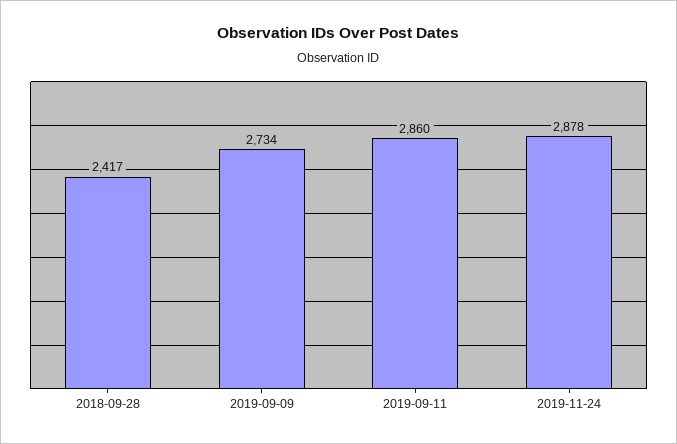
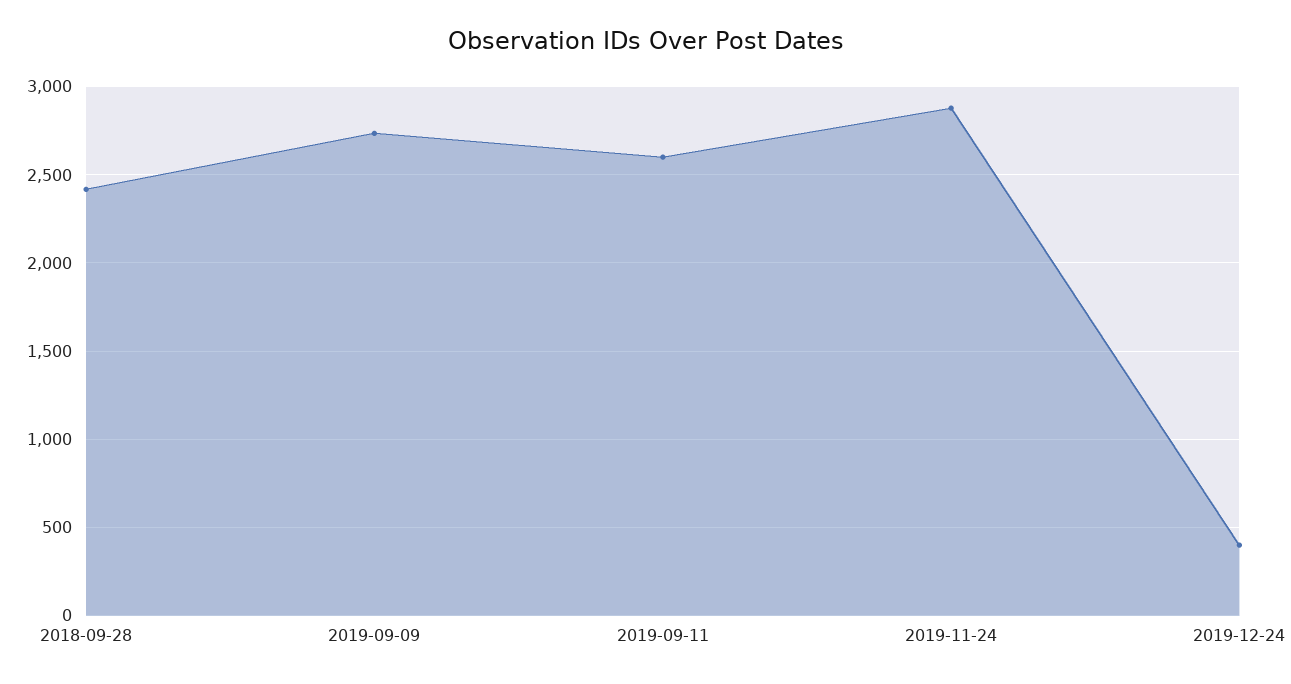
2019-09-11: 2860 -> 2600
2019-12-24: none -> 400

